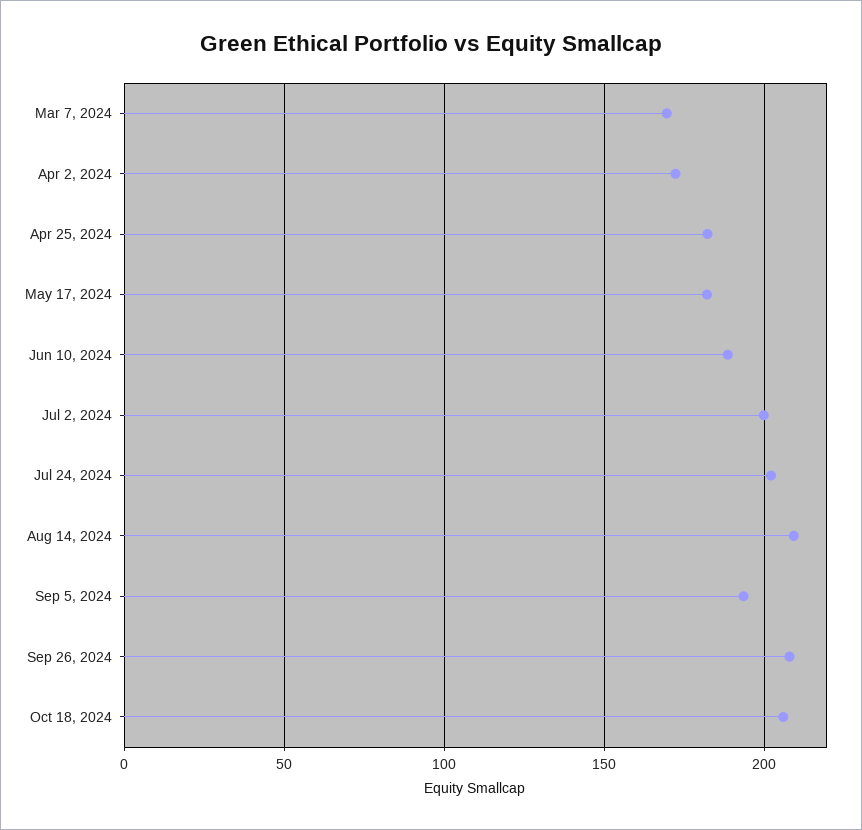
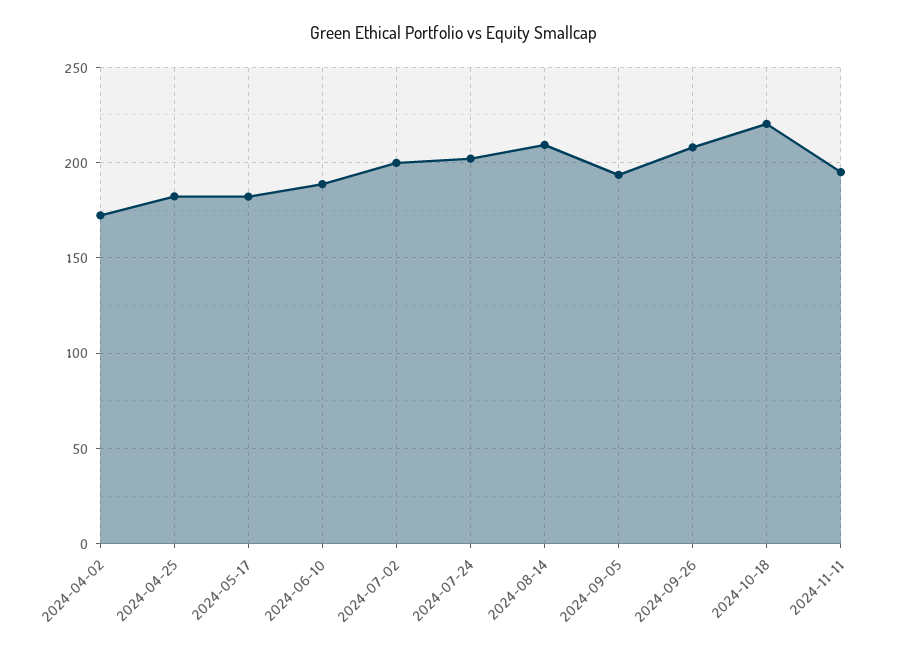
Mar 7, 2024: 170 -> none
Oct 18, 2024: 205 -> 220
2024-11-11: none -> 195

